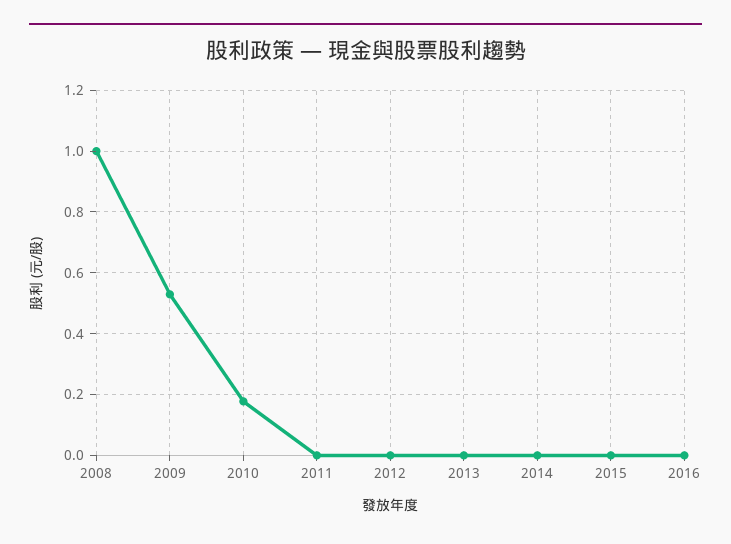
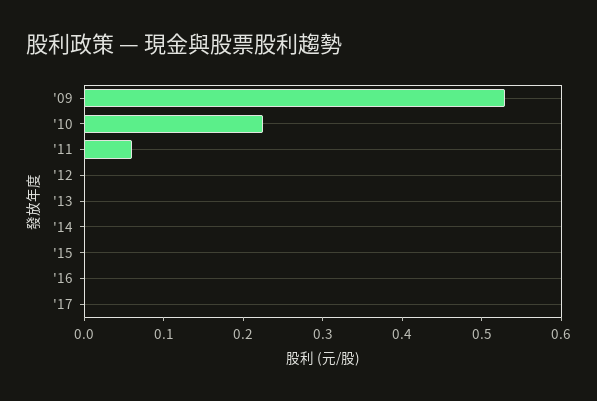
2008: 1 -> none
2010: 0.18 -> 0.22
2011: 0 -> 0.06
'17: none -> 0

